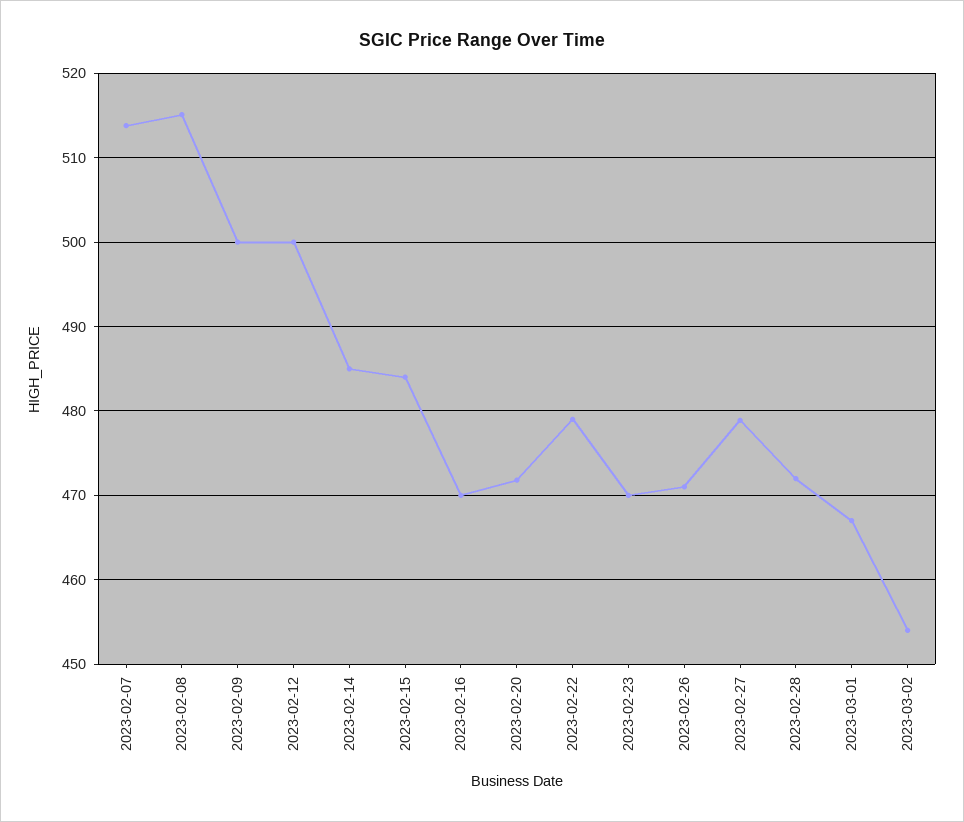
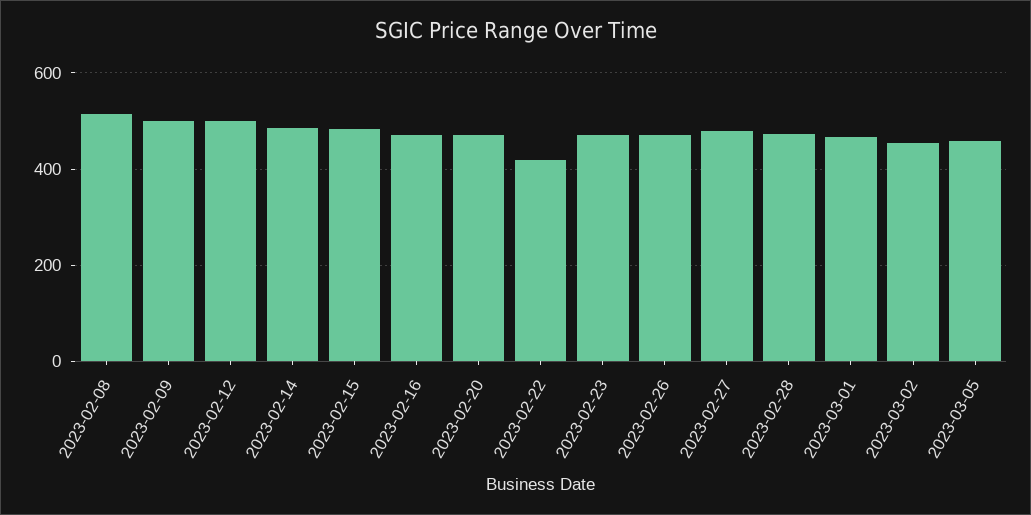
2023-02-07: 514 -> none
2023-02-22: 479 -> 420
2023-03-05: none -> 460

